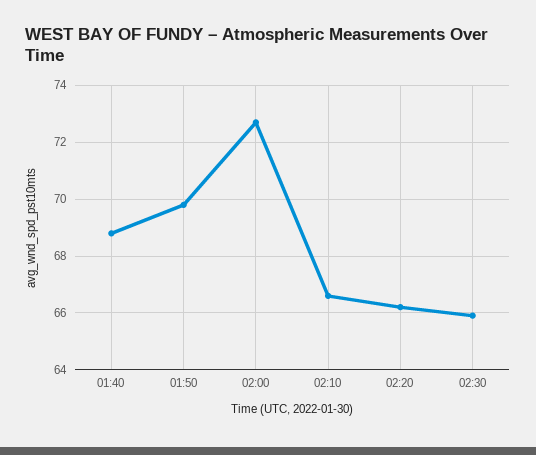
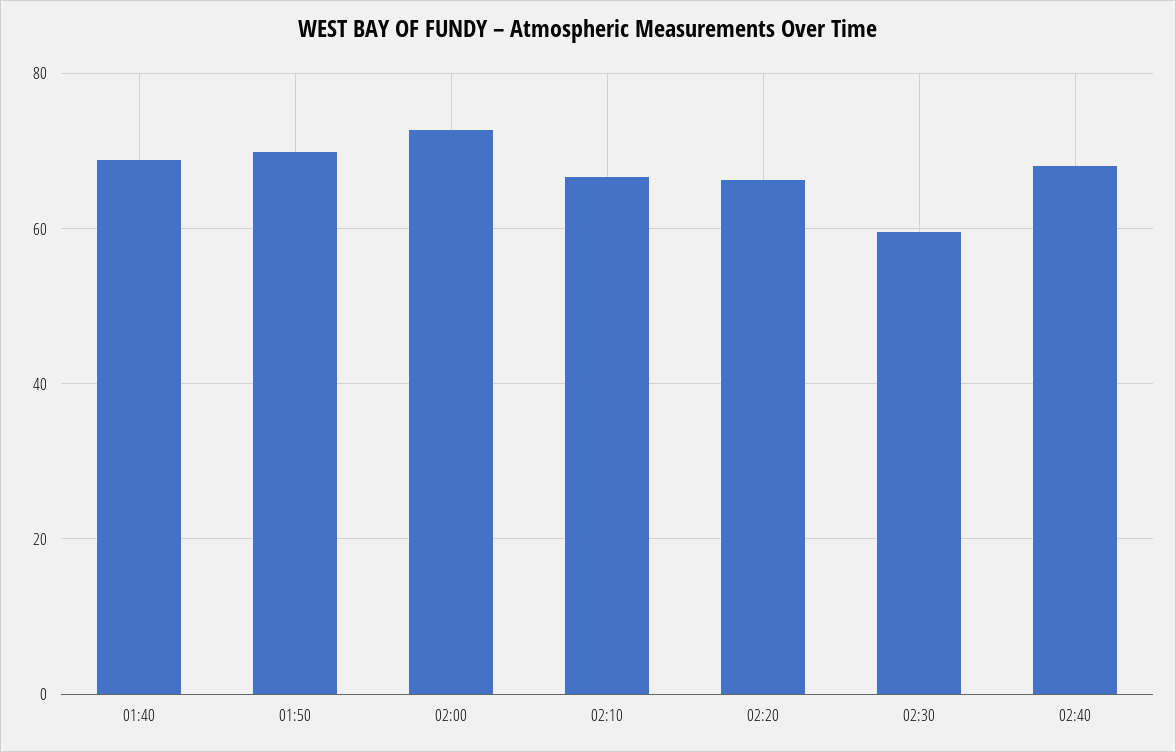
02:30: 66 -> 60
02:40: none -> 68

